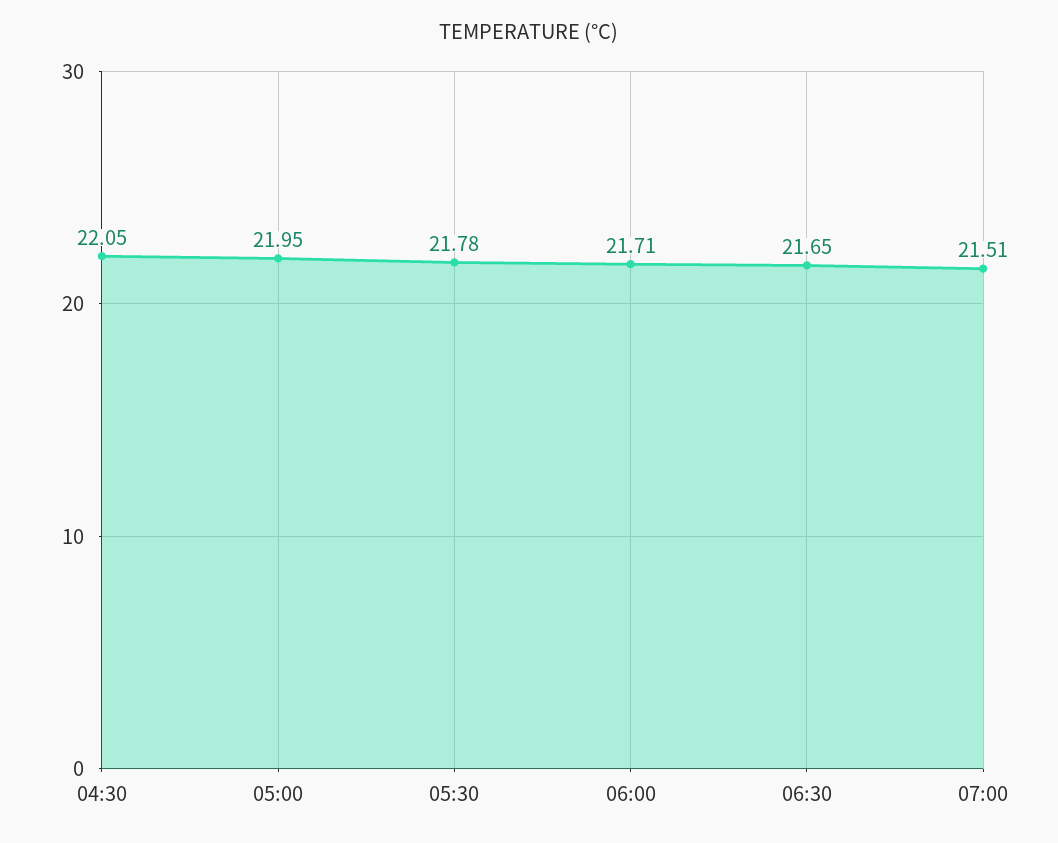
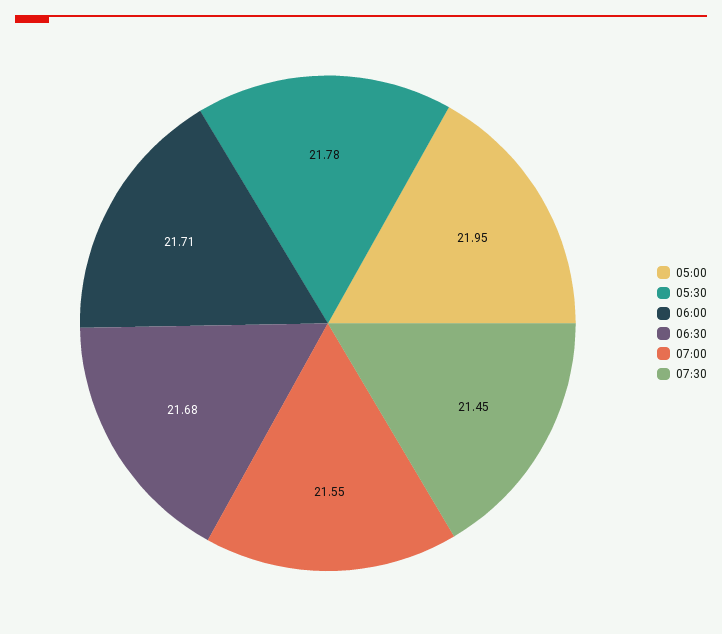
04:30: 22.05 -> none
06:30: 21.65 -> 21.68
07:00: 21.51 -> 21.55
07:30: none -> 21.45

